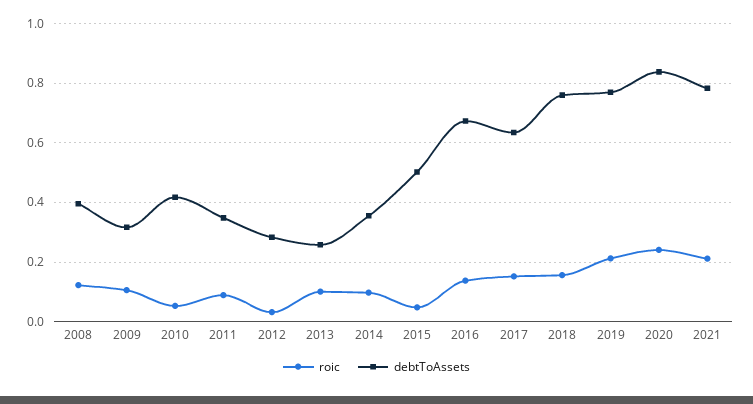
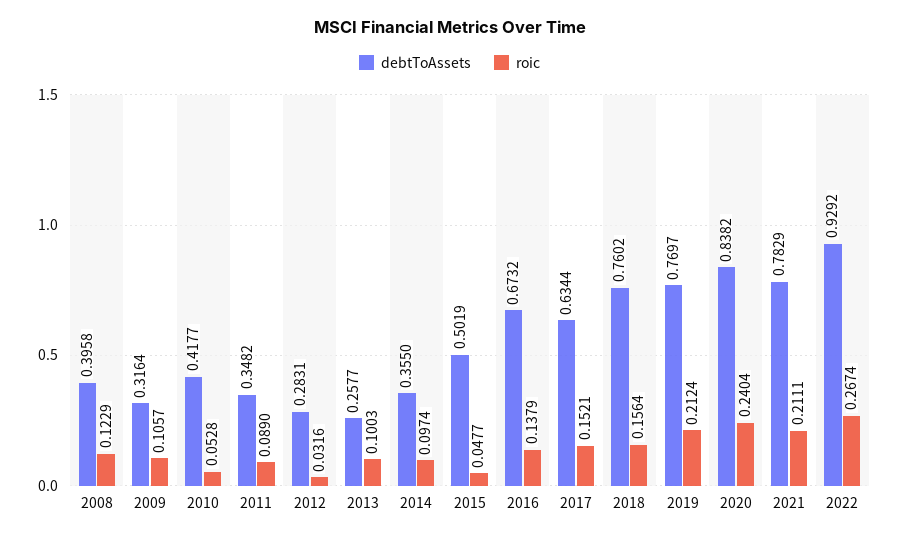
debtToAssets, 2022: none -> 0.9292
roic, 2022: none -> 0.2674

